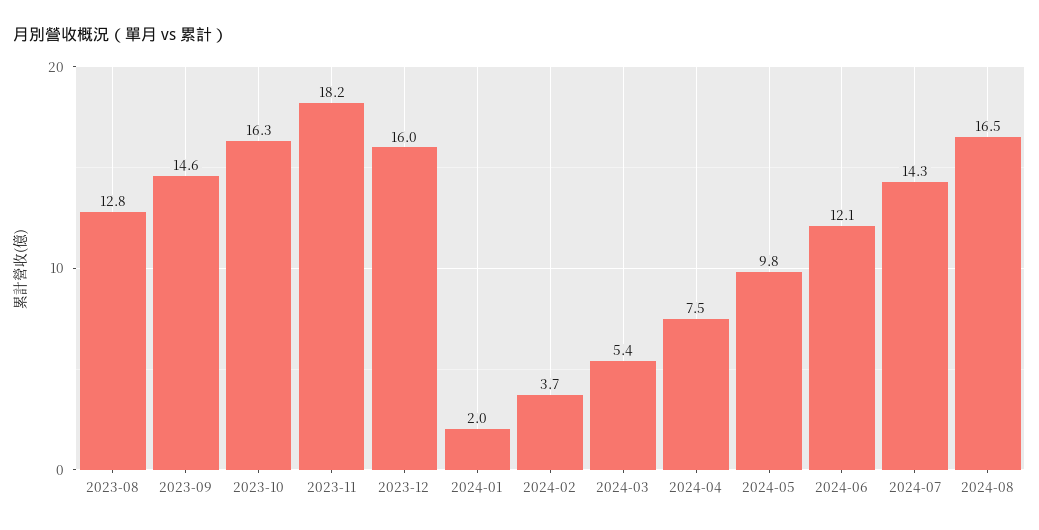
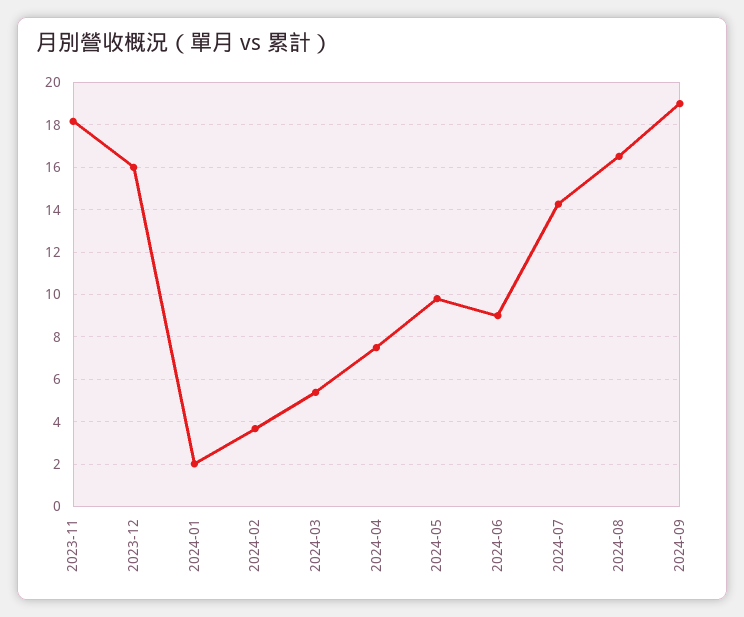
2023-08: 12.8 -> none
2023-09: 14.6 -> none
2023-10: 16.3 -> none
2024-06: 12.1 -> 9
2024-09: none -> 19

